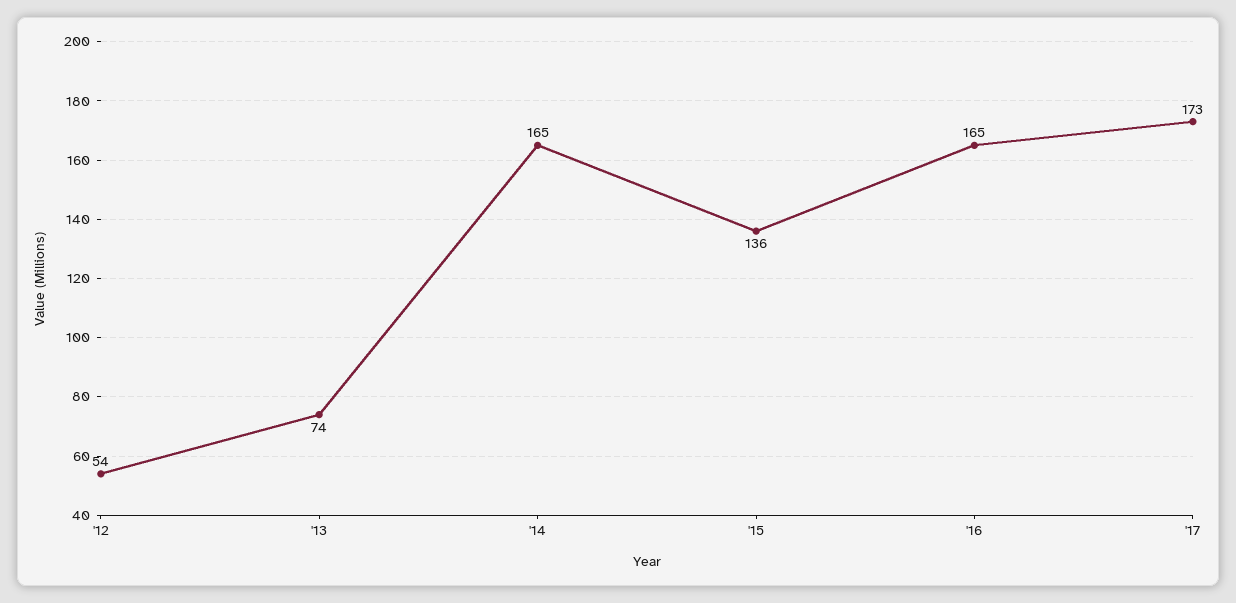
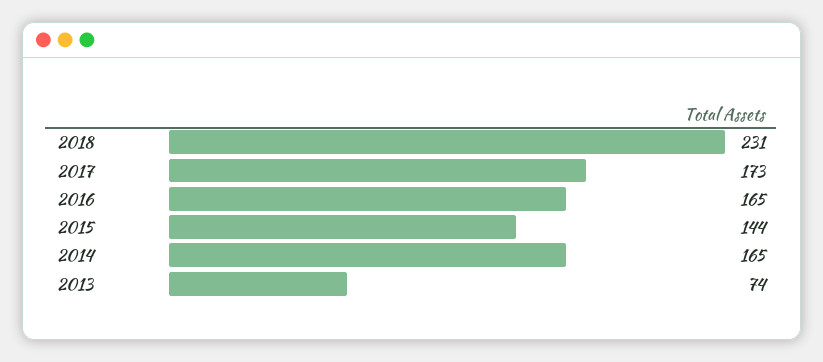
'12: 54 -> none
'15: 136 -> 144
2018: none -> 231

